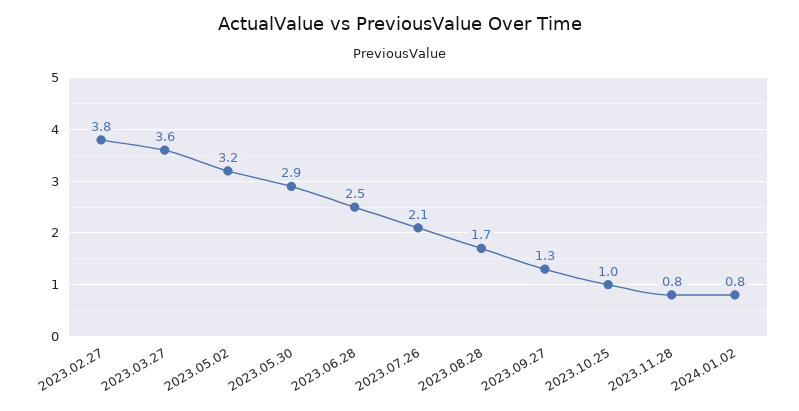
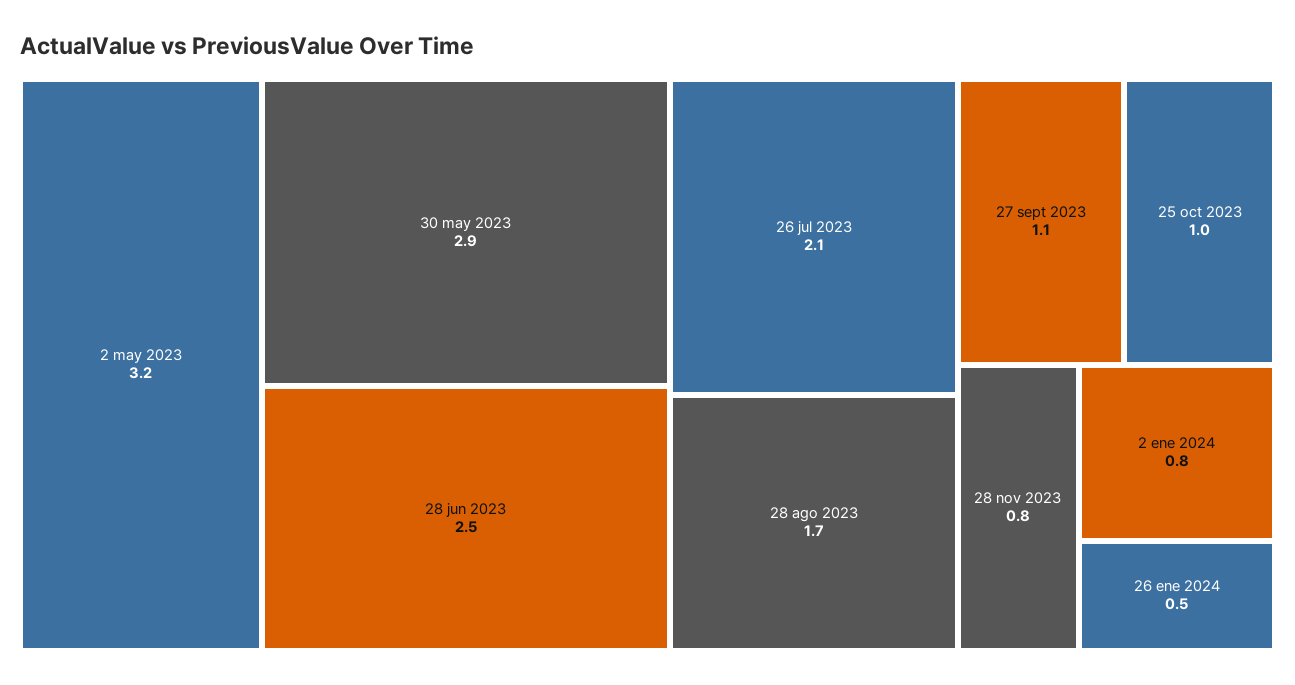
2023.02.27: 3.8 -> none
2023.03.27: 3.6 -> none
2023.09.27: 1.3 -> 1.1
26 ene 2024: none -> 0.5

